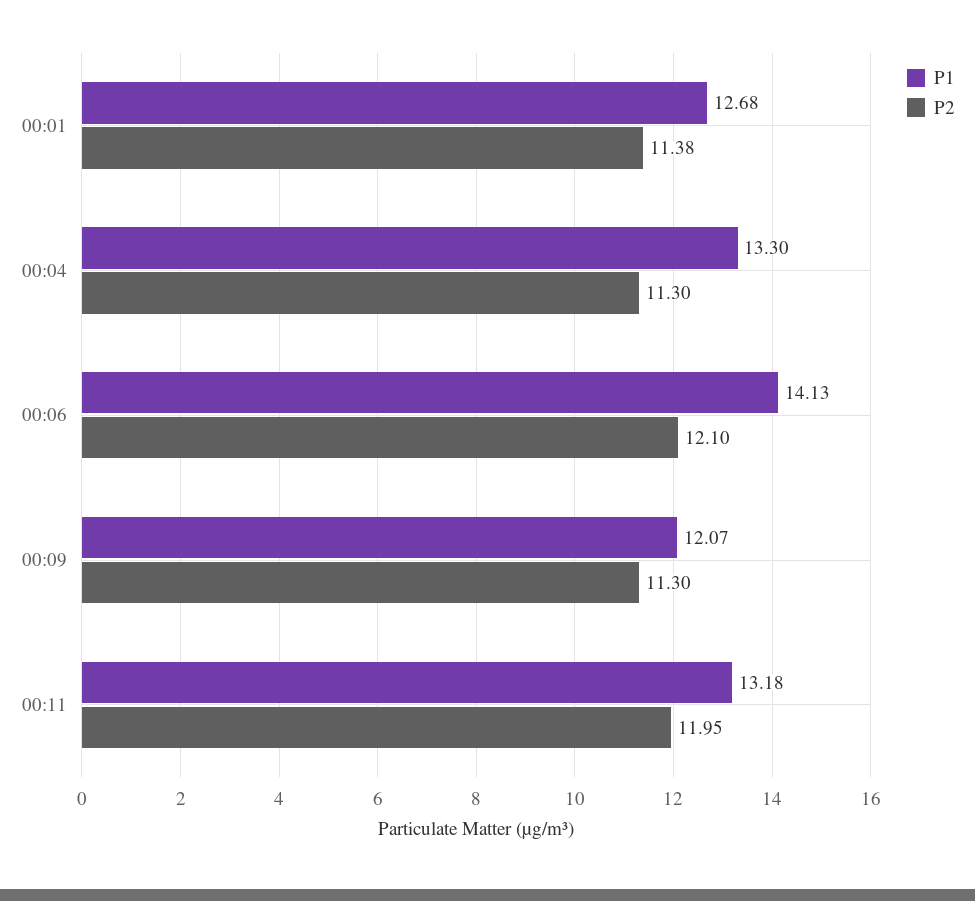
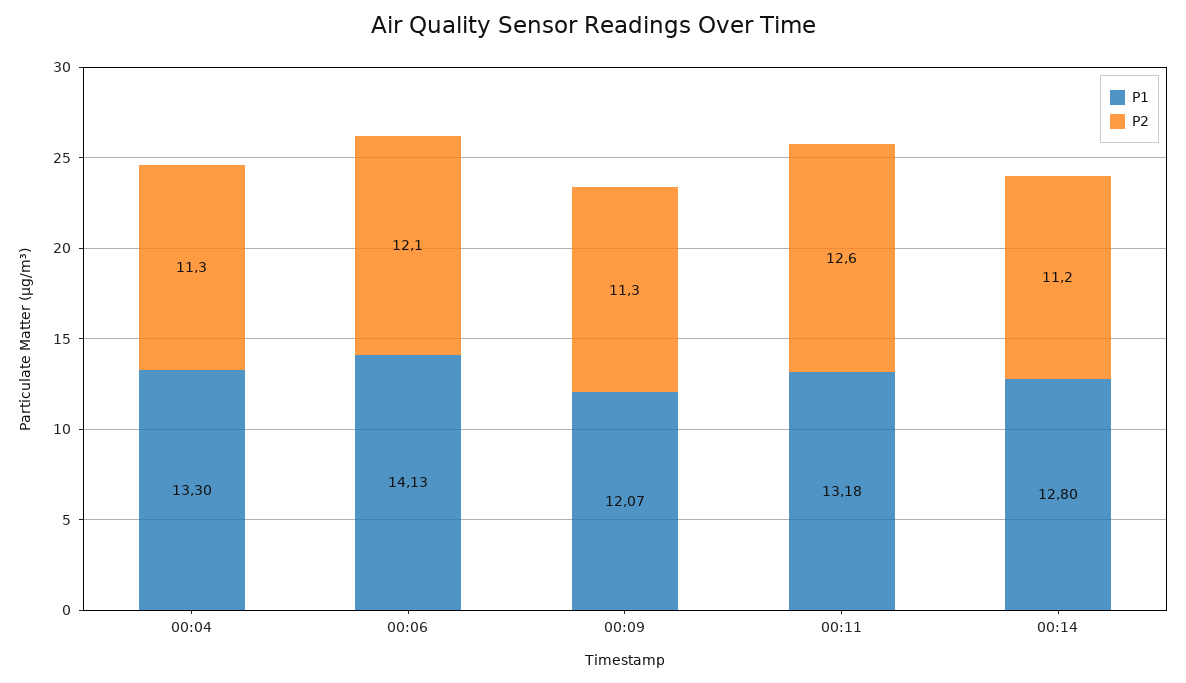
P1, 00:01: 12.68 -> none
P2, 00:01: 11.38 -> none
P2, 00:11: 11.95 -> 12.6
P1, 00:14: none -> 12.8
P2, 00:14: none -> 11.2

